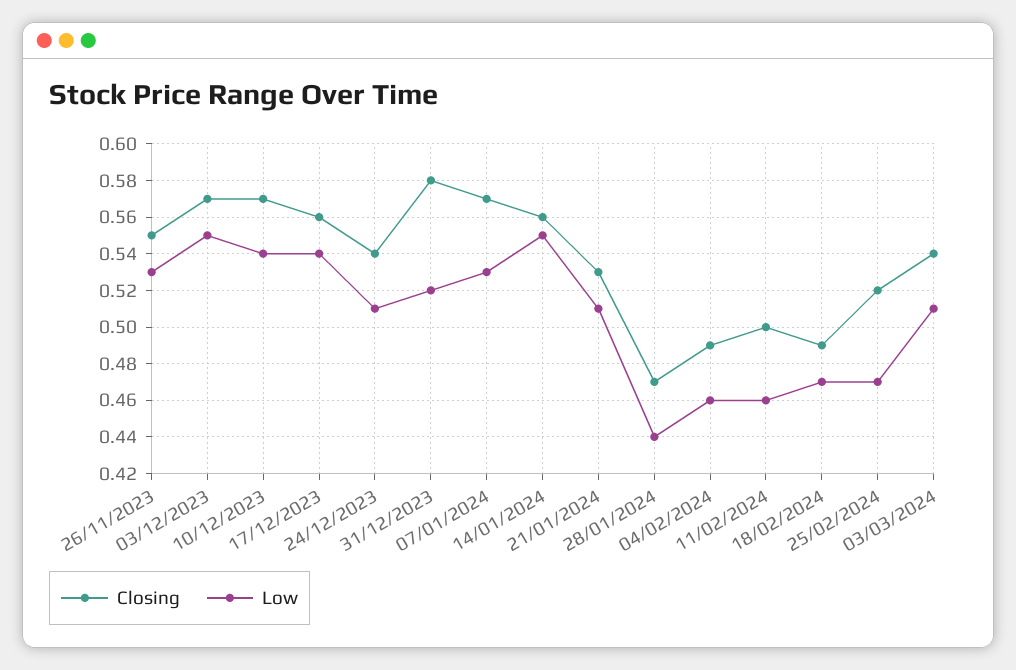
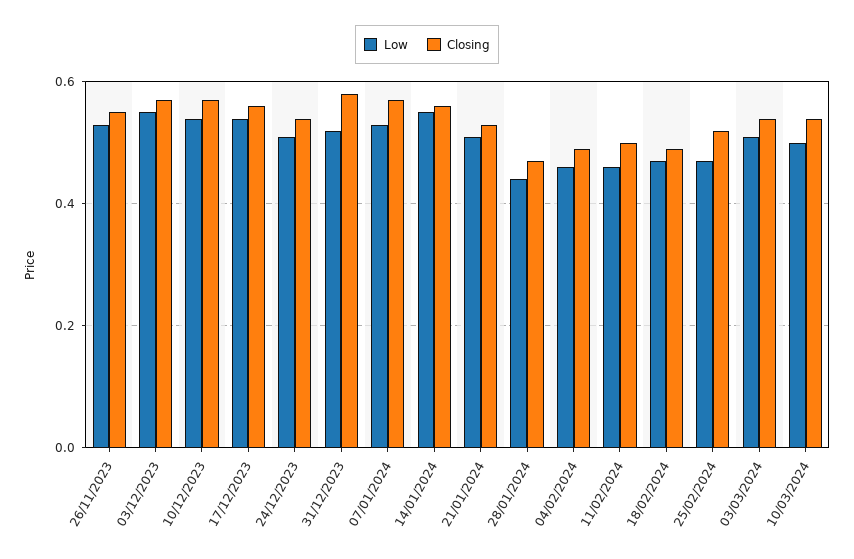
Low, 10/03/2024: none -> 0.5
Closing, 10/03/2024: none -> 0.55

